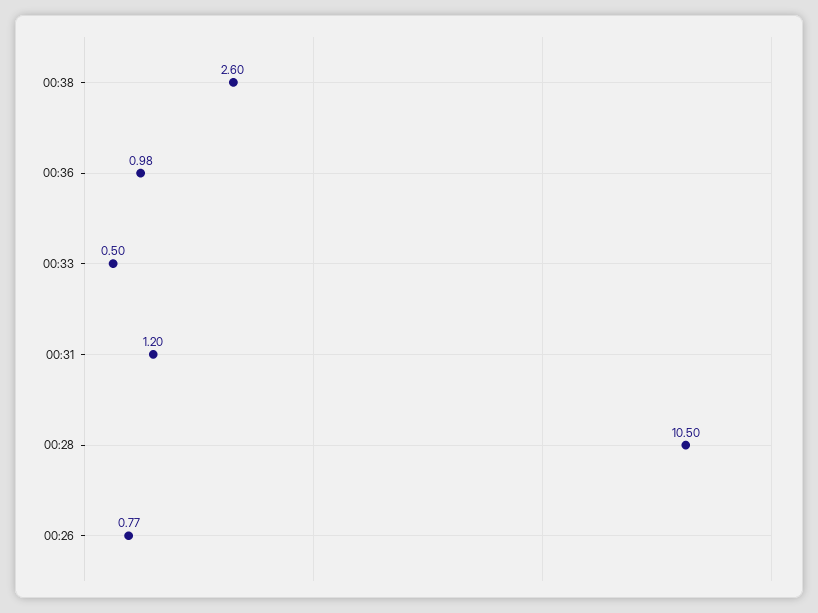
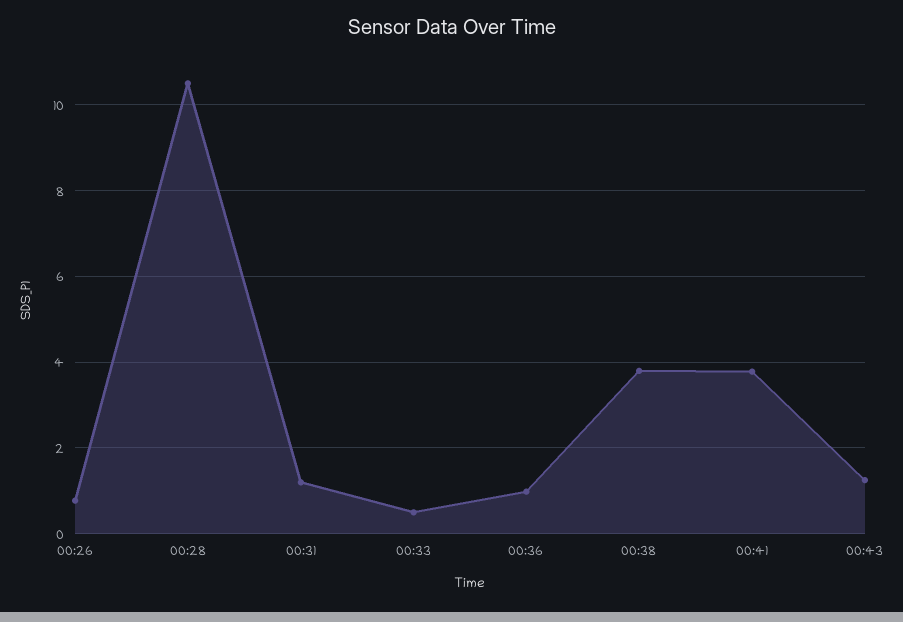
00:38: 2.6 -> 3.8
00:41: none -> 3.8
00:43: none -> 1.2

